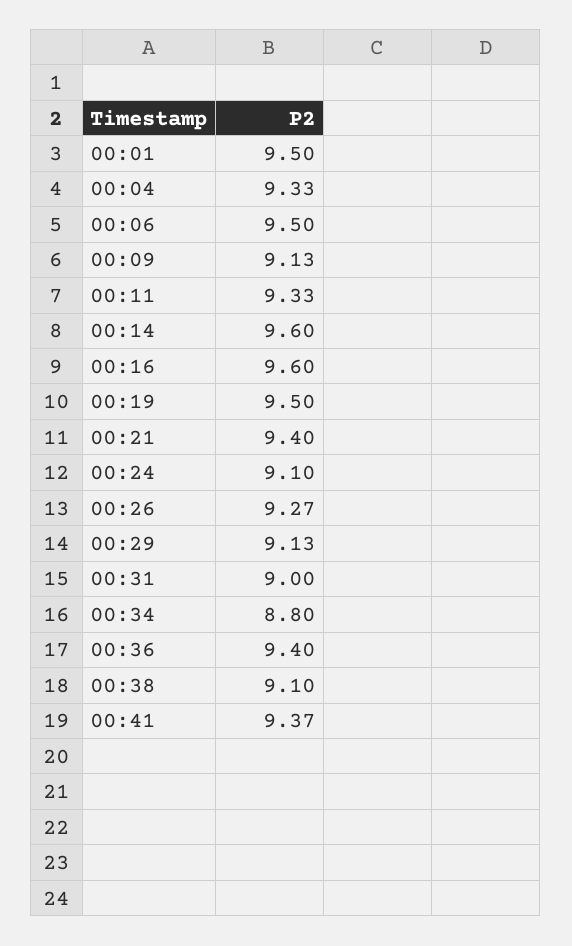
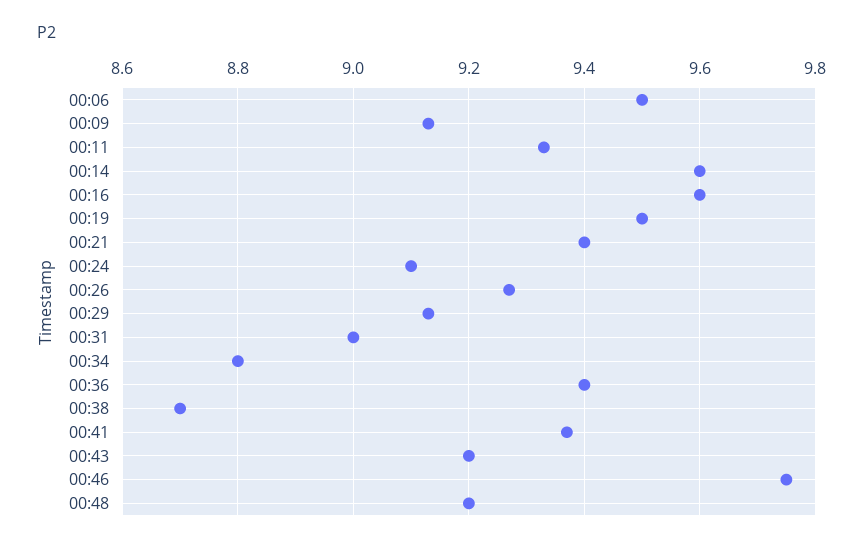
00:01: 9.5 -> none
00:04: 9.33 -> none
00:38: 9.1 -> 8.7
00:43: none -> 9.2
00:46: none -> 9.75
00:48: none -> 9.2

